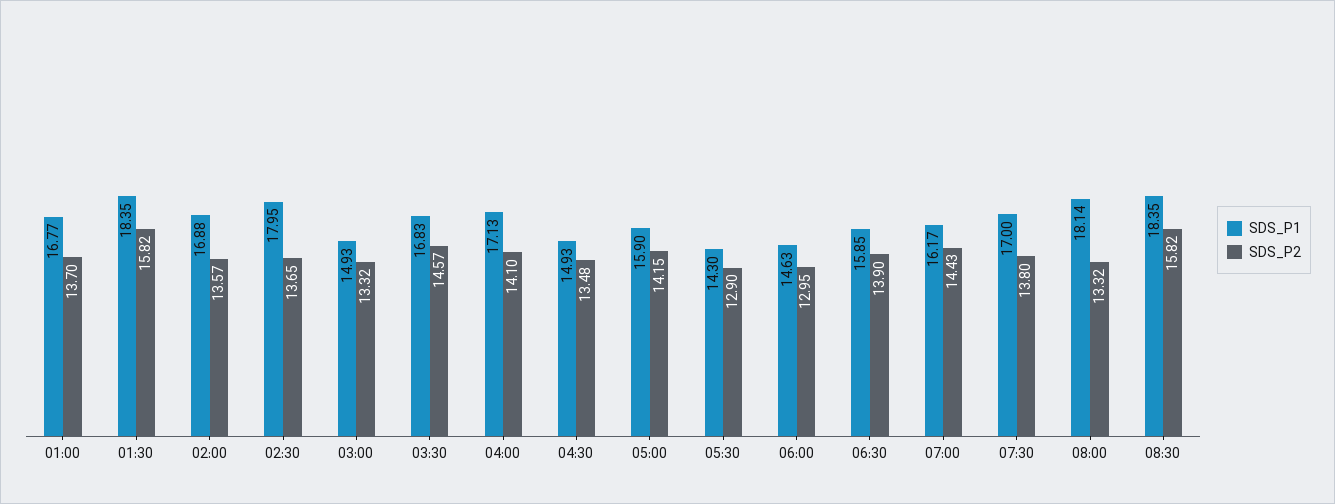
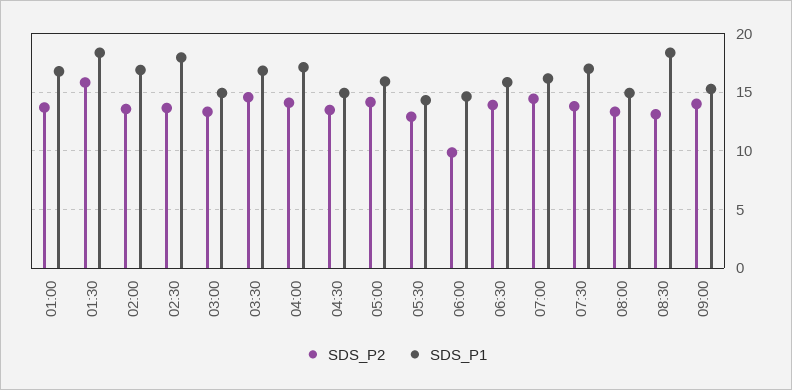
SDS_P2, 06:00: 12.95 -> 10
SDS_P1, 08:00: 18.14 -> 15
SDS_P2, 08:30: 15.82 -> 13
SDS_P2, 09:00: none -> 14
SDS_P1, 09:00: none -> 15

